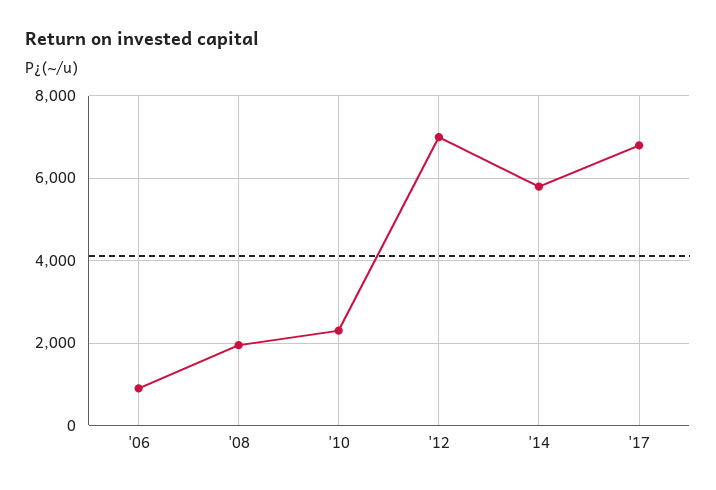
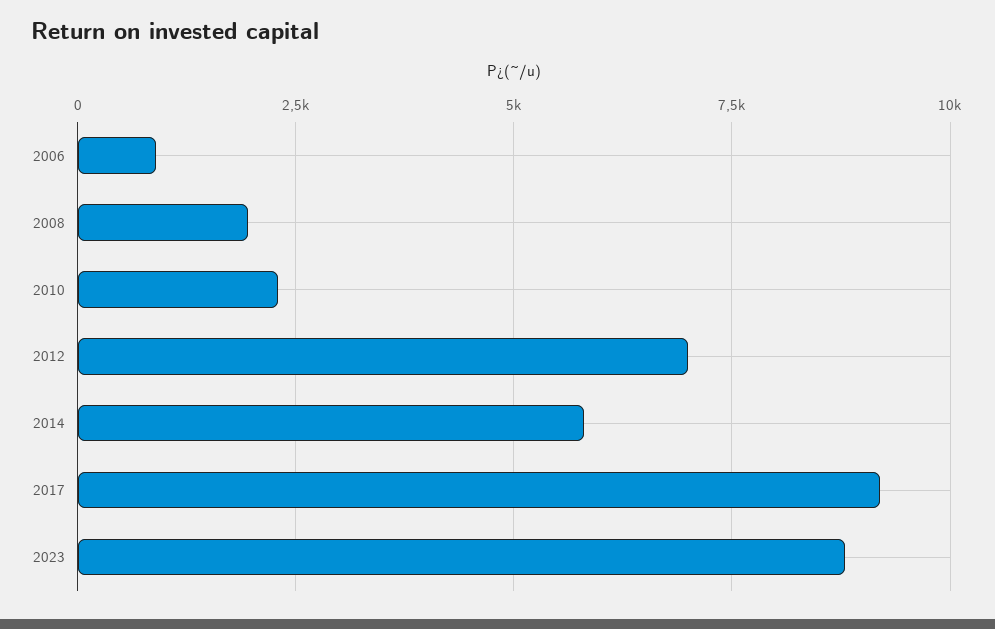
'17: 6800 -> 9250
2023: none -> 8750

